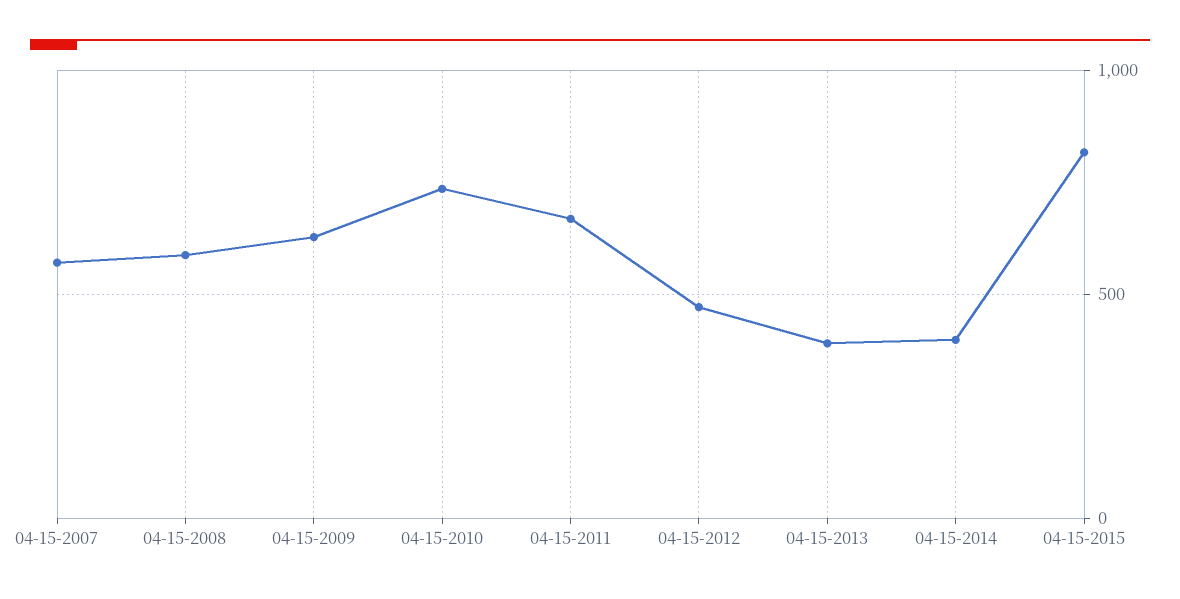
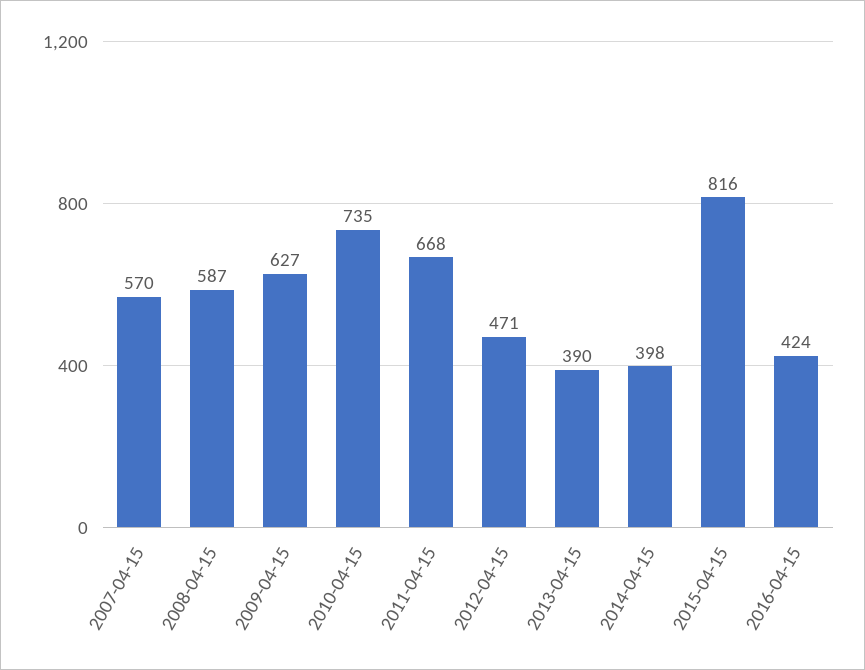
2016-04-15: none -> 424

